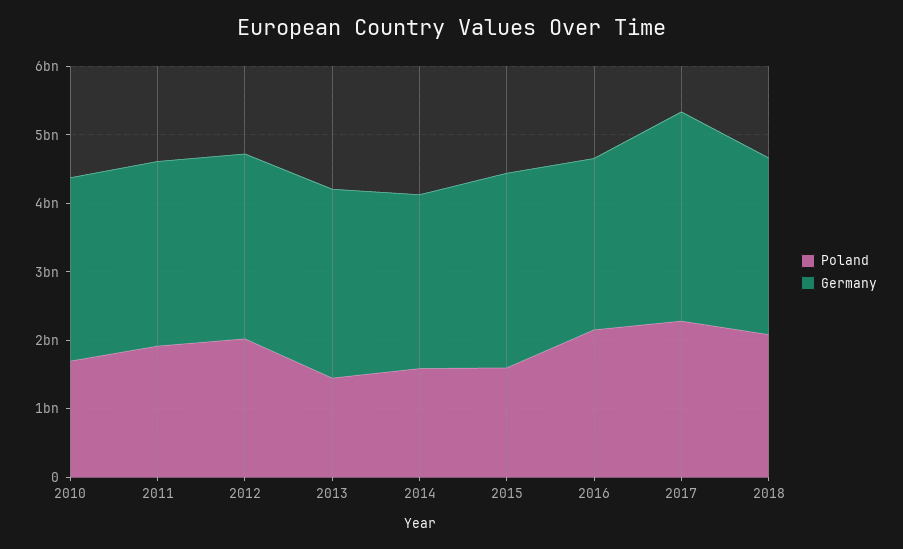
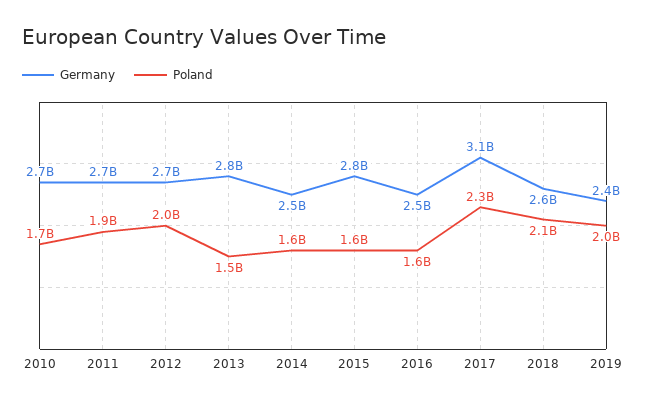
Poland, 2016: 2200000000 -> 1600000000
Germany, 2019: none -> 2400000000
Poland, 2019: none -> 2000000000

